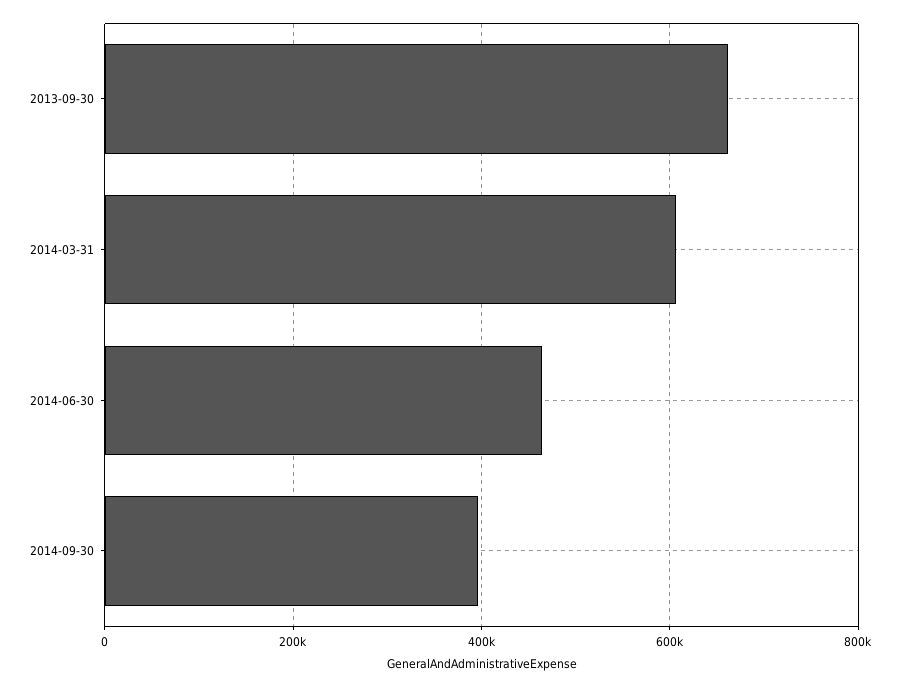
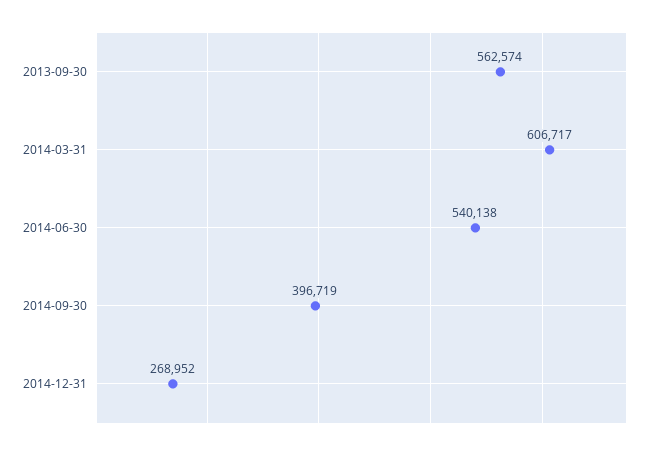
2013-09-30: 660000 -> 562574
2014-06-30: 460000 -> 540138
2014-12-31: none -> 268952

